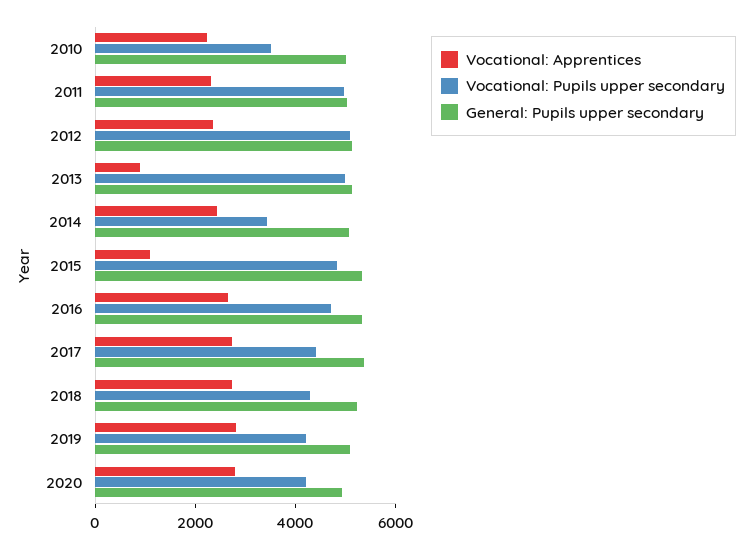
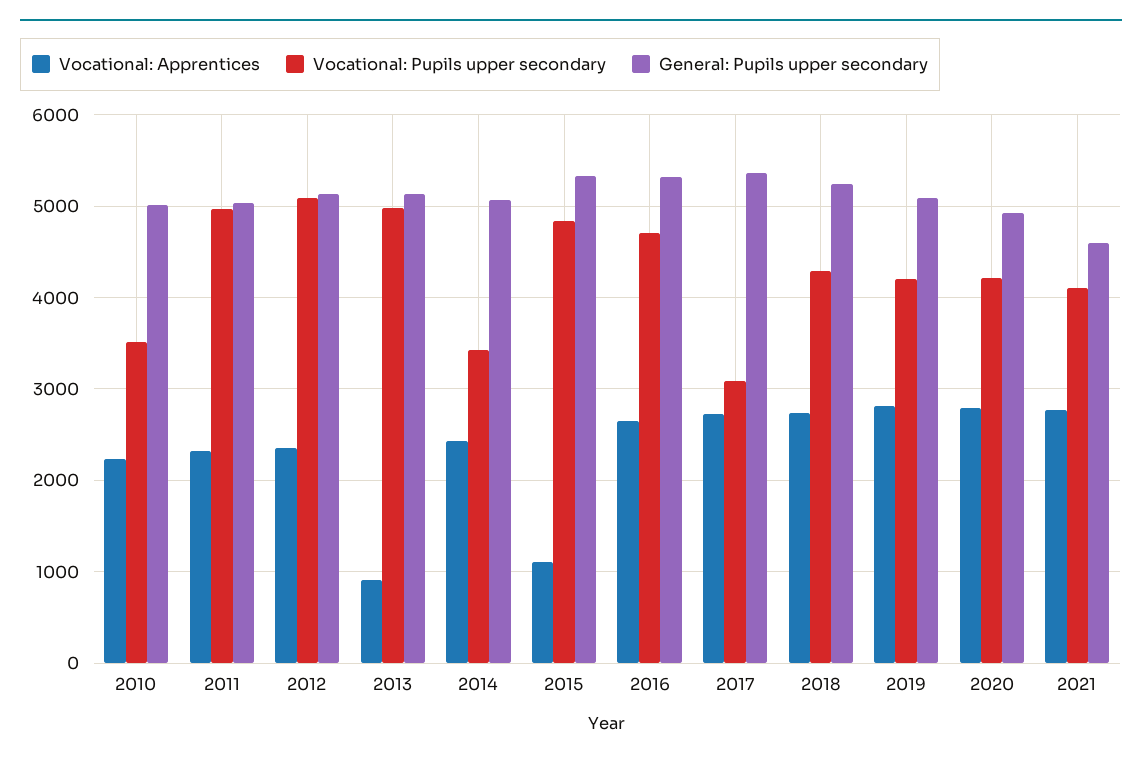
Vocational: Pupils upper secondary, 2017: 4500 -> 3100
Vocational: Apprentices, 2021: none -> 2800
Vocational: Pupils upper secondary, 2021: none -> 4100
General: Pupils upper secondary, 2021: none -> 4600

